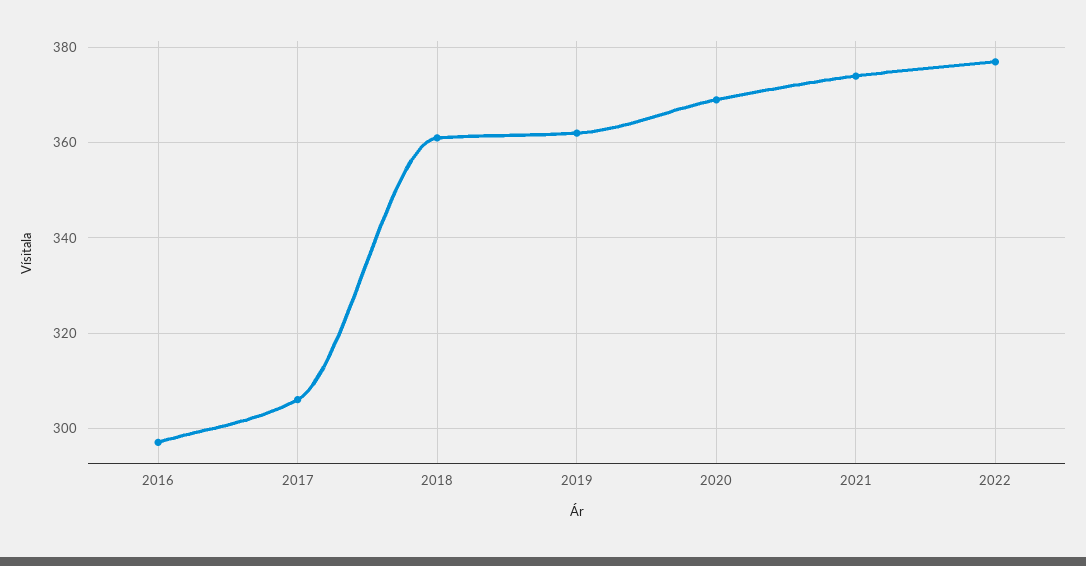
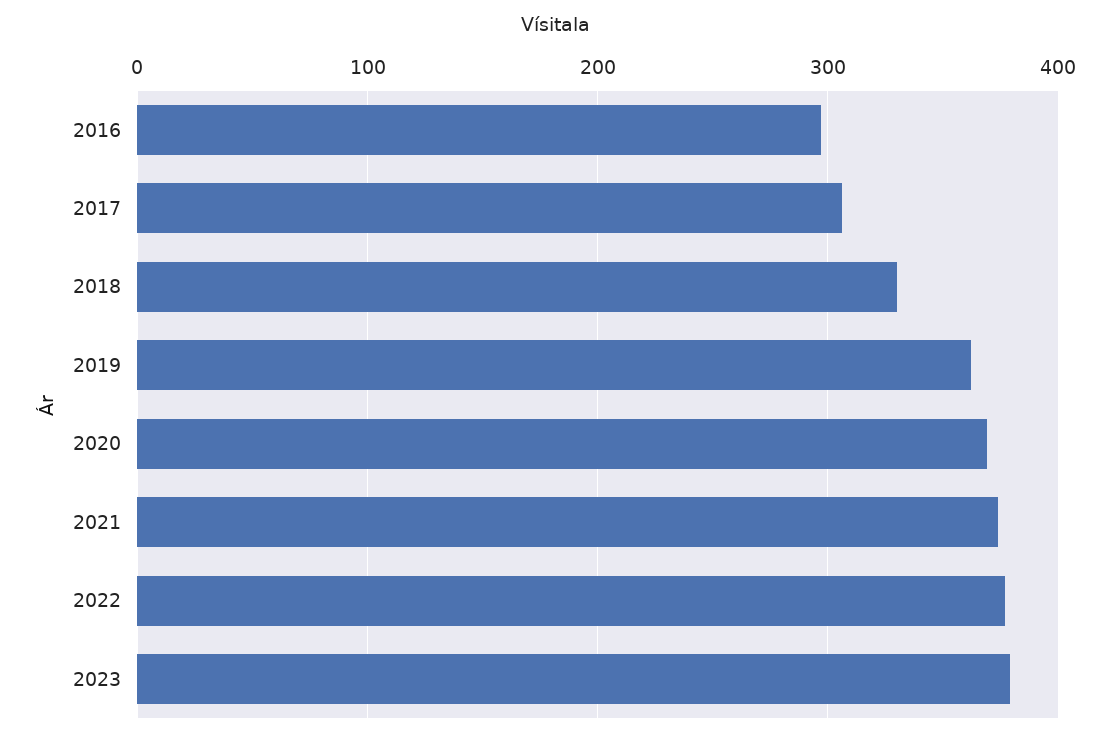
2018: 360 -> 330
2023: none -> 380

